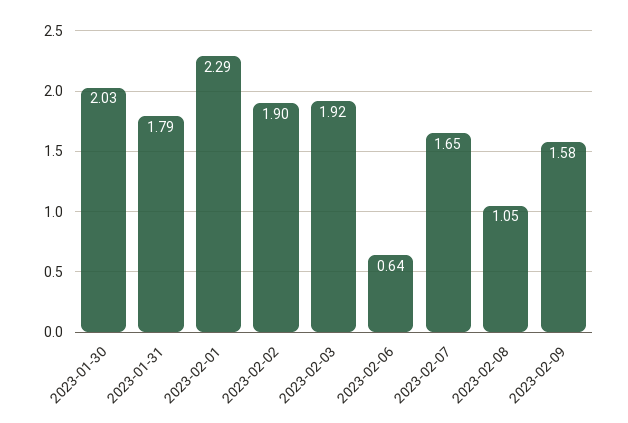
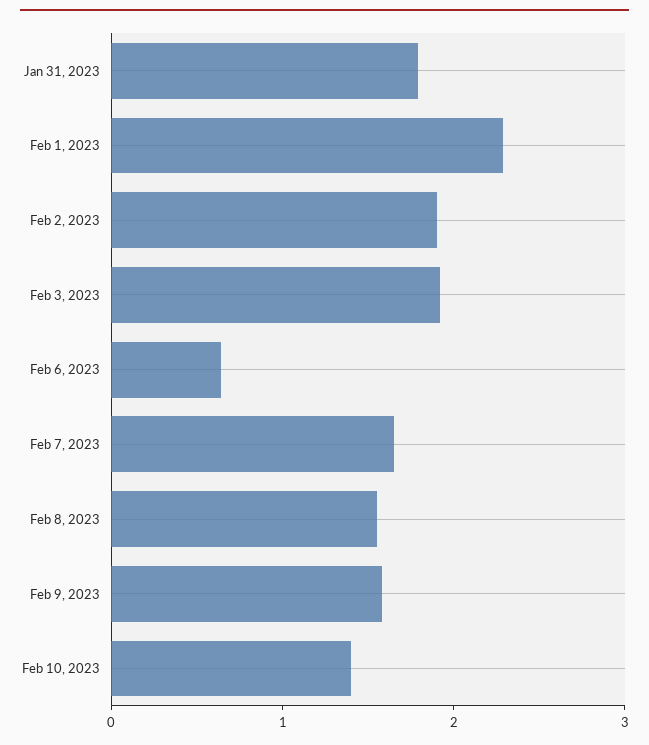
2023-01-30: 2.03 -> none
2023-02-08: 1.05 -> 1.6
Feb 10, 2023: none -> 1.4

